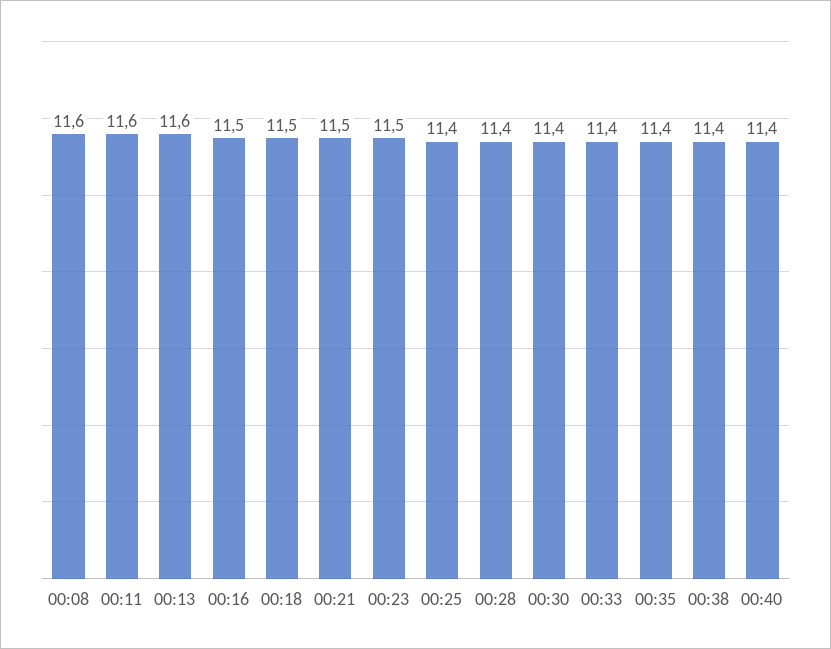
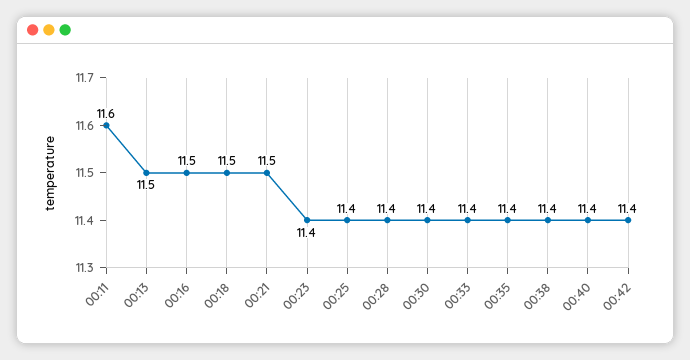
00:08: 11.6 -> none
00:13: 11.6 -> 11.5
00:23: 11.5 -> 11.4
00:42: none -> 11.4

